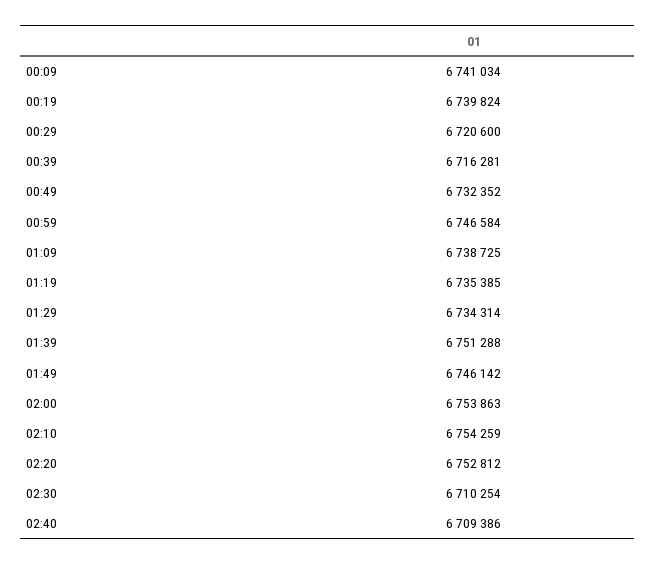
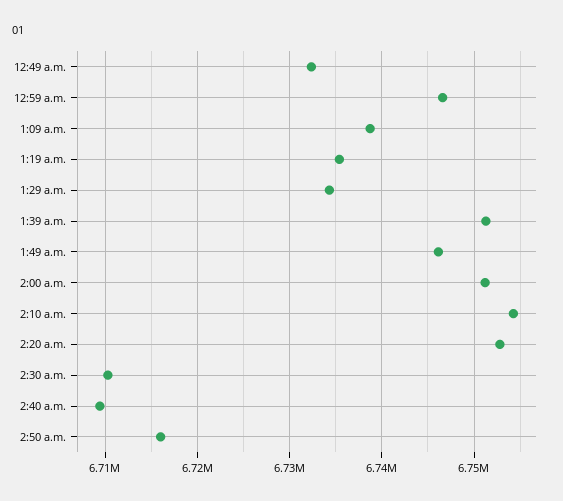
00:09: 6741034 -> none
00:19: 6739824 -> none
00:29: 6720600 -> none
00:39: 6716281 -> none
02:00: 6753863 -> 6751000
2:50 a.m.: none -> 6716000

